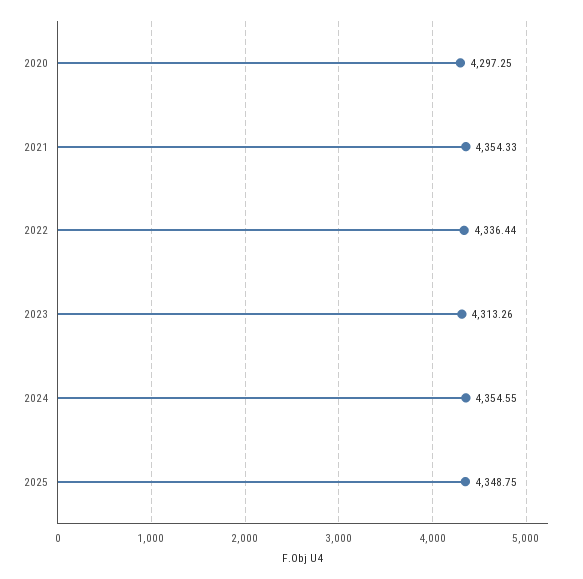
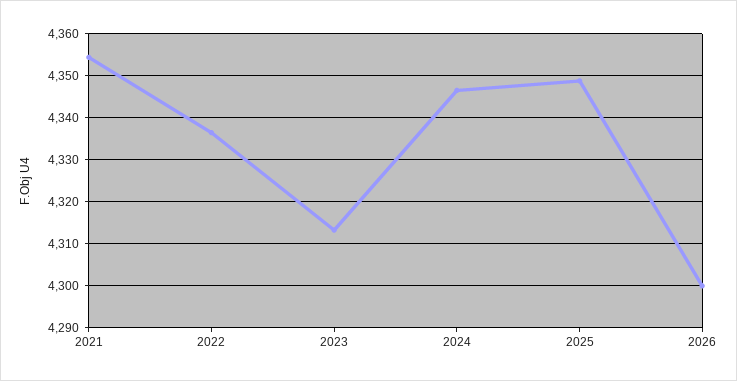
2020: 4297.25 -> none
2024: 4354.55 -> 4346
2026: none -> 4300

